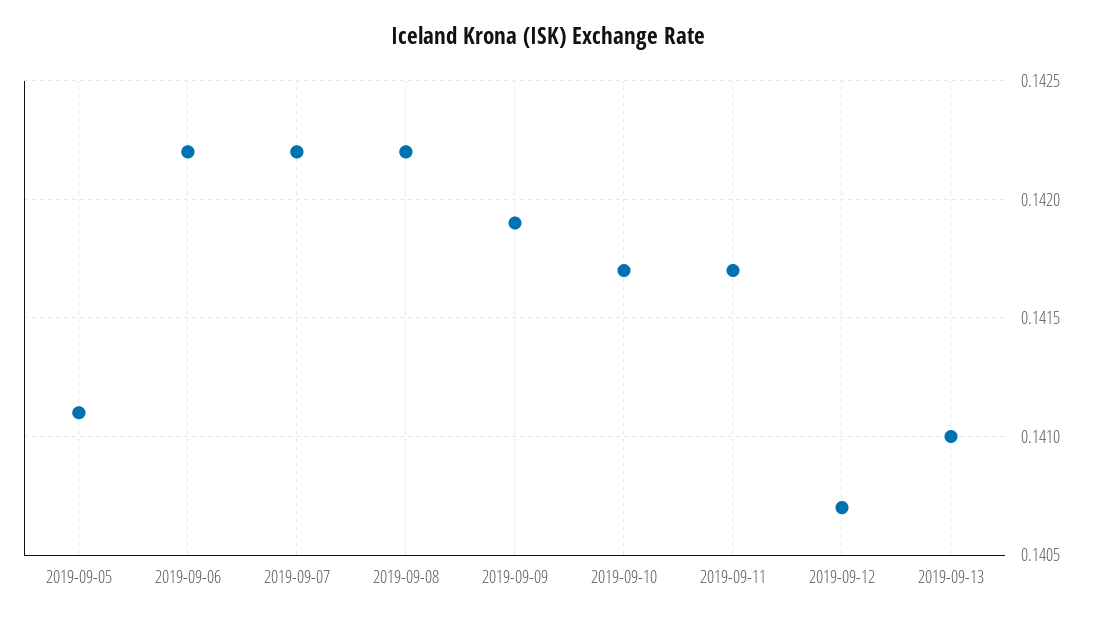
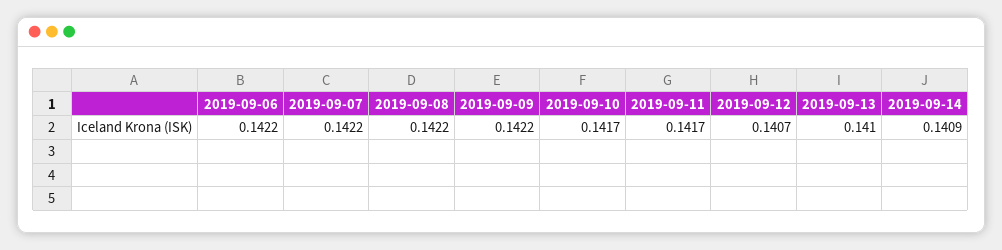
2019-09-05: 0.1411 -> none
2019-09-09: 0.1419 -> 0.1422
2019-09-14: none -> 0.1409

